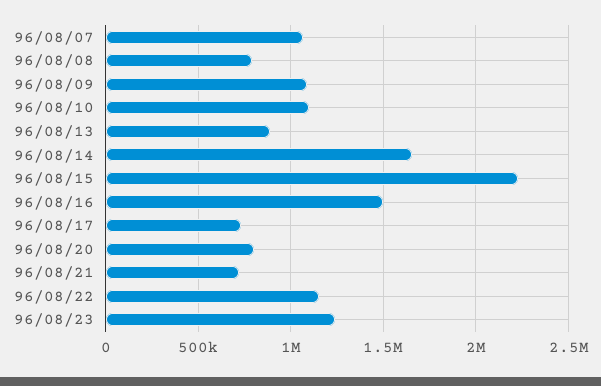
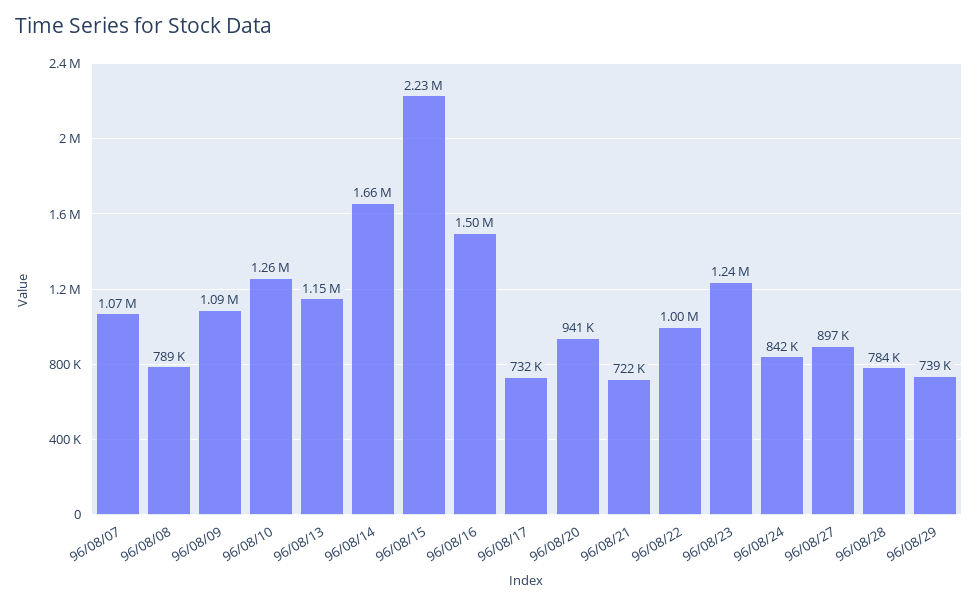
96/08/10: 1100000 -> 1260000
96/08/13: 900000 -> 1150000
96/08/20: 800000 -> 941000
96/08/22: 1150000 -> 1000000
96/08/24: none -> 842000
96/08/27: none -> 897000
96/08/28: none -> 784000
96/08/29: none -> 739000

